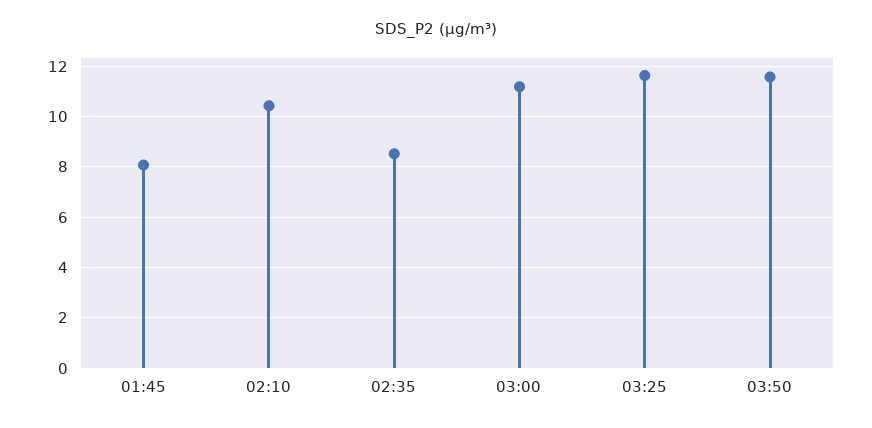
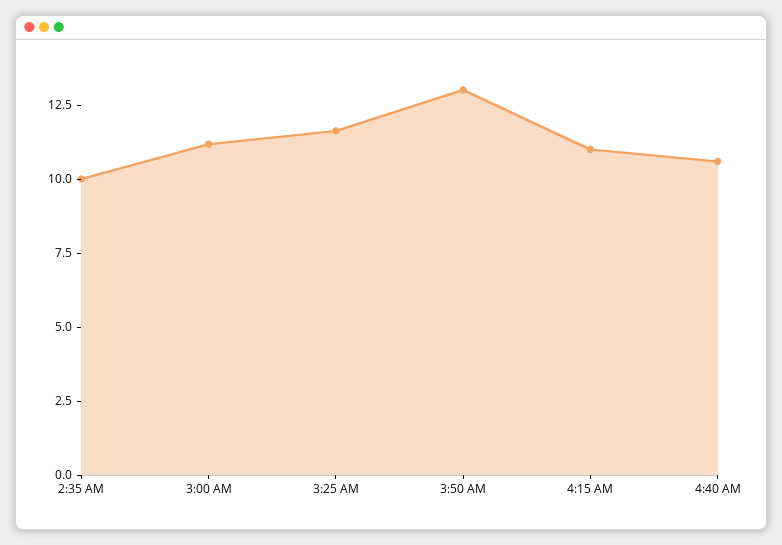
01:45: 8 -> none
02:10: 10.5 -> none
02:35: 8.5 -> 10
03:50: 11.5 -> 13
4:15 AM: none -> 11
4:40 AM: none -> 10.5

